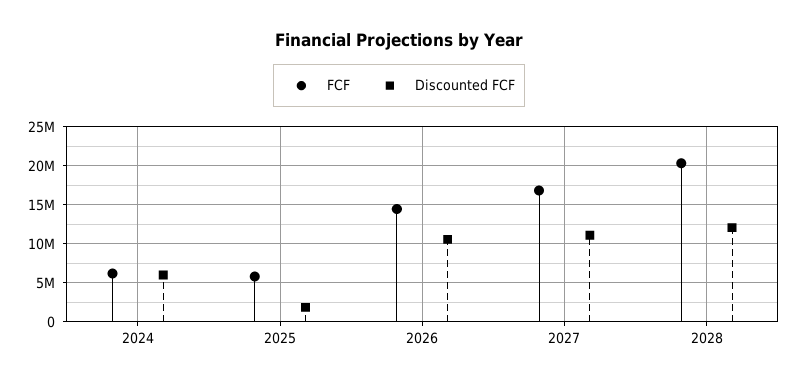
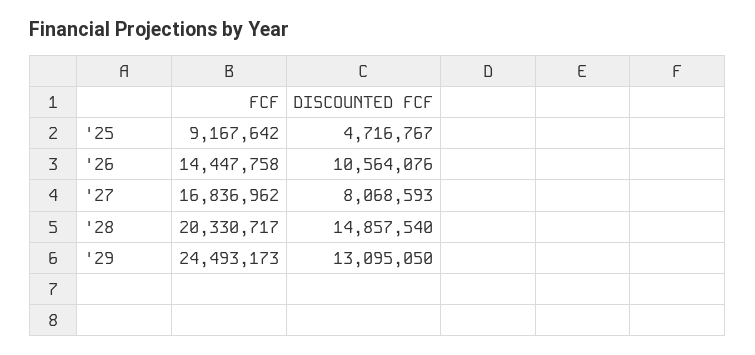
FCF, 2024: 6000000 -> none
Discounted FCF, 2024: 6000000 -> none
FCF, 2025: 6000000 -> 9167642
Discounted FCF, 2025: 2000000 -> 4716767
Discounted FCF, 2027: 11000000 -> 8068593
Discounted FCF, 2028: 12000000 -> 14857540
FCF, '29: none -> 24493173
Discounted FCF, '29: none -> 13095050

